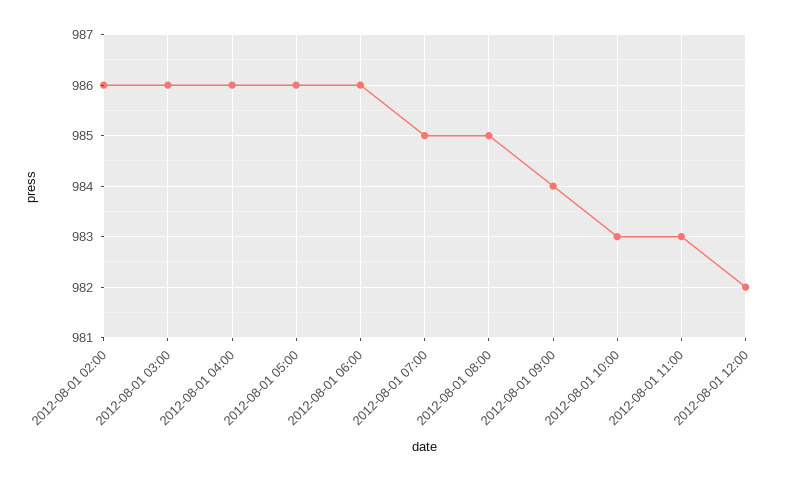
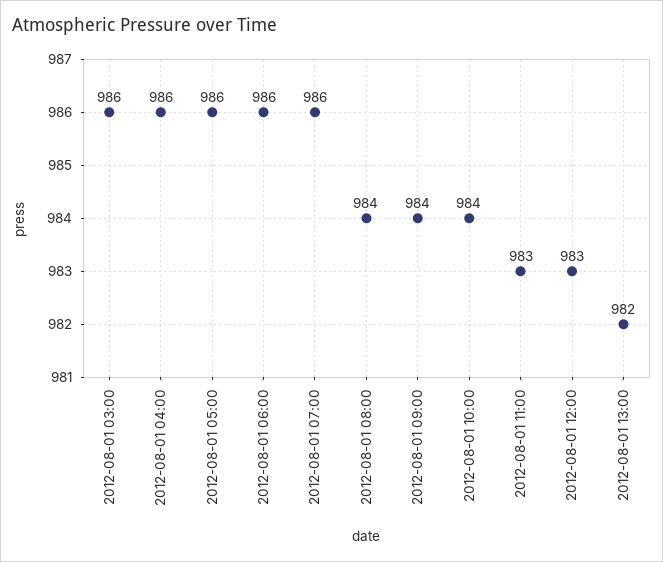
2012-08-01 02:00: 986 -> none
2012-08-01 07:00: 985 -> 986
2012-08-01 08:00: 985 -> 984
2012-08-01 10:00: 983 -> 984
2012-08-01 12:00: 982 -> 983
2012-08-01 13:00: none -> 982

